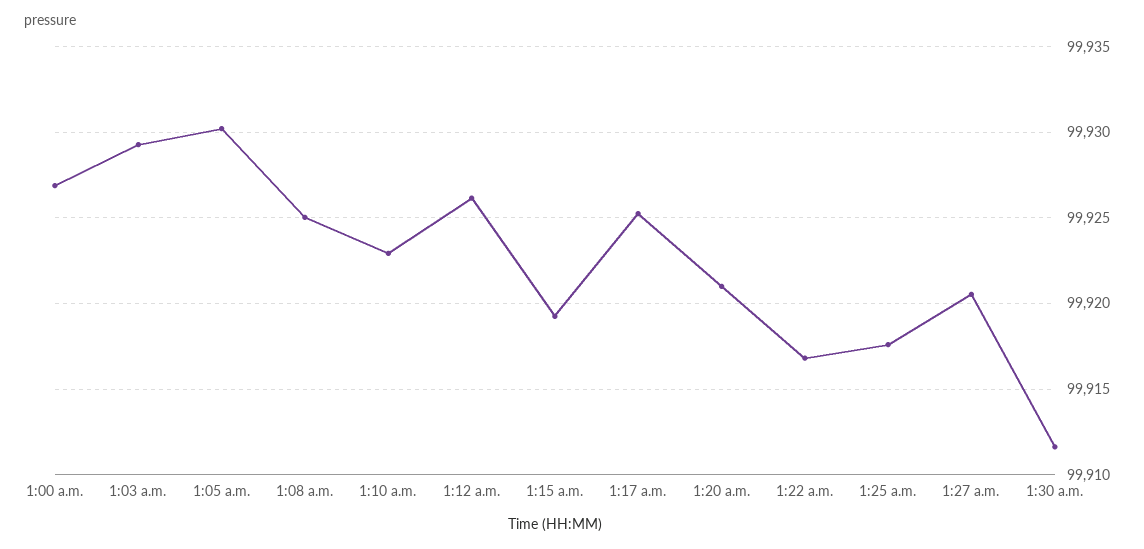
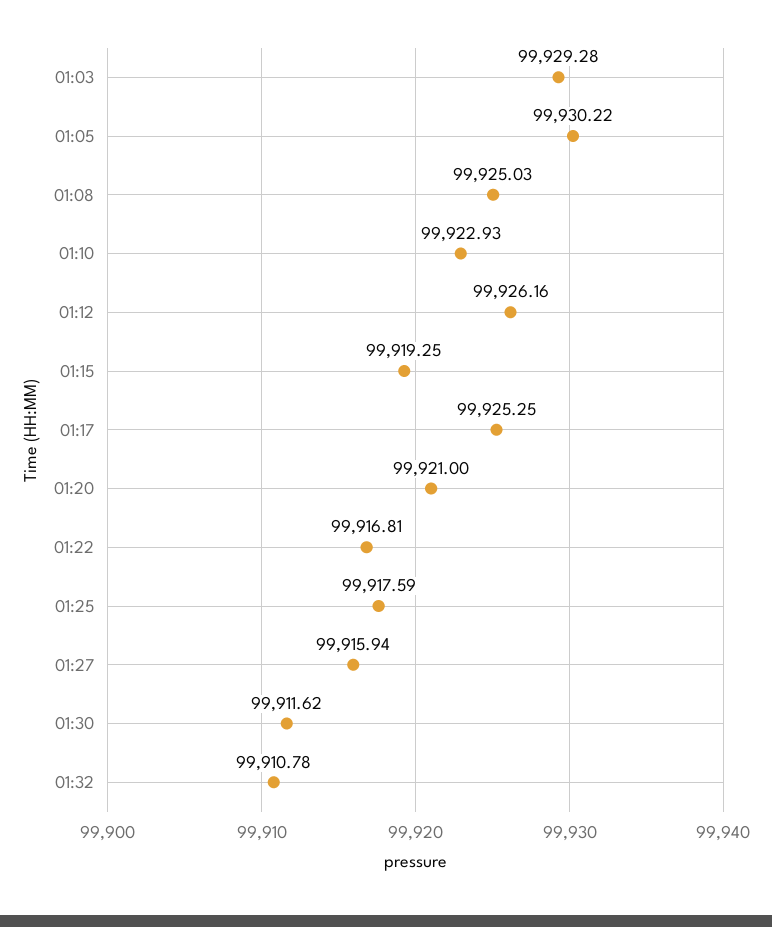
1:00 a.m.: 99927 -> none
1:27 a.m.: 99920.5 -> 99915.94
01:32: none -> 99910.78

